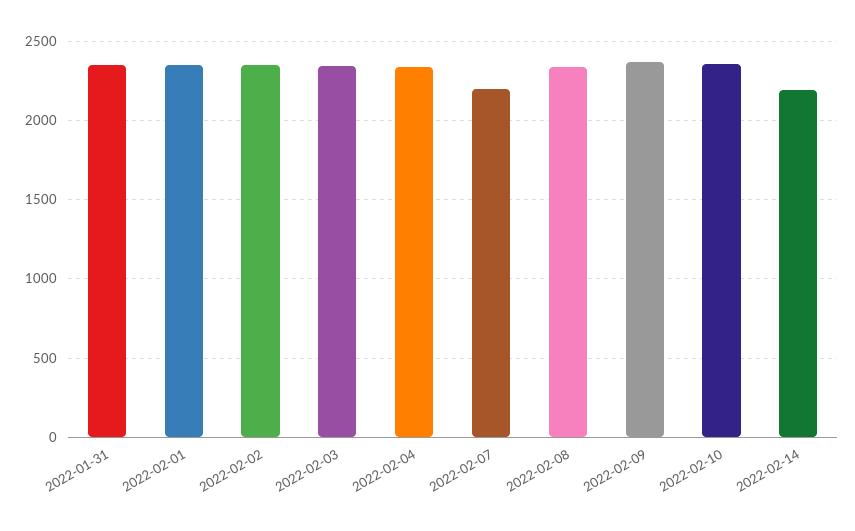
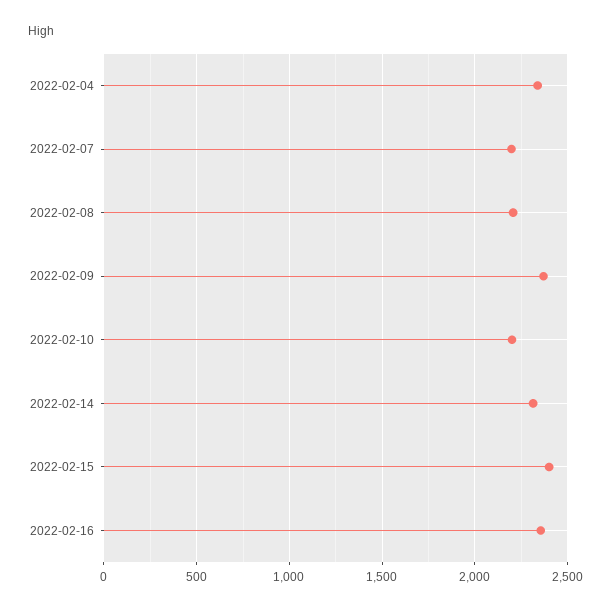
2022-01-31: 2350 -> none
2022-02-01: 2350 -> none
2022-02-02: 2350 -> none
2022-02-03: 2350 -> none
2022-02-08: 2350 -> 2200
2022-02-10: 2350 -> 2200
2022-02-14: 2200 -> 2300
2022-02-15: none -> 2400
2022-02-16: none -> 2350

